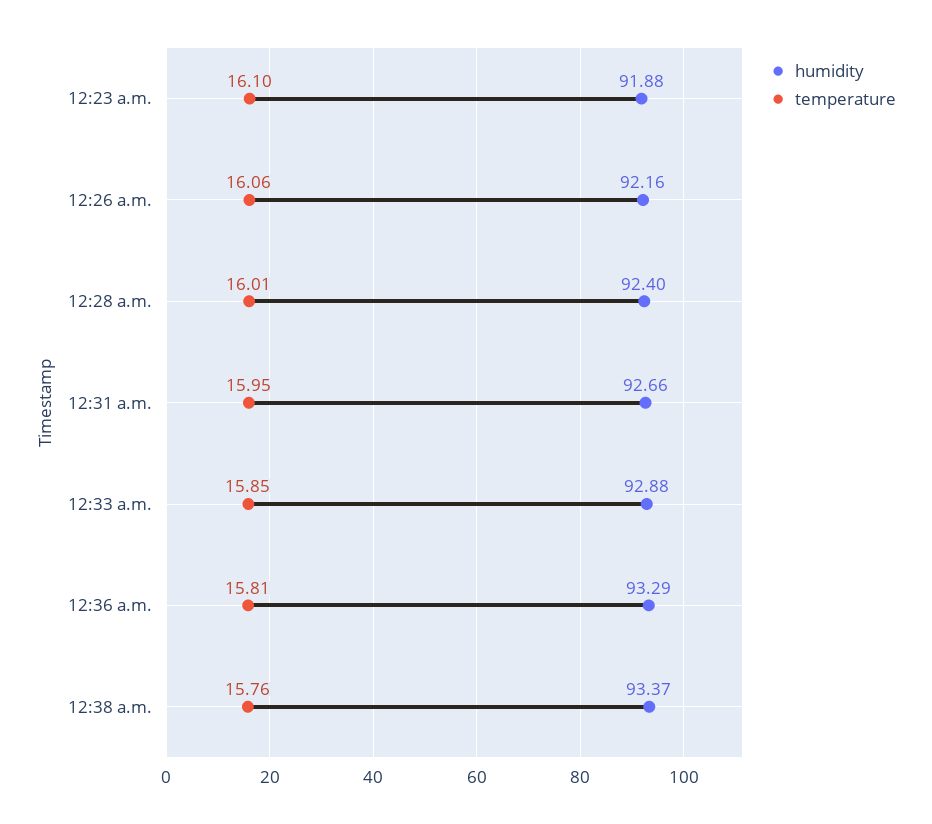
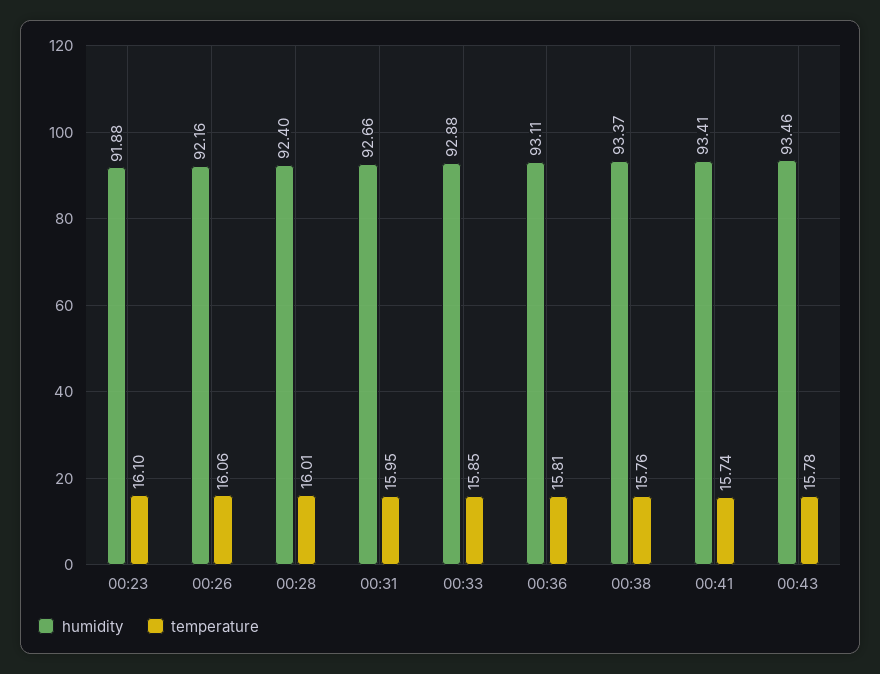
humidity, 12:36 a.m.: 93.29 -> 93.11
humidity, 00:41: none -> 93.41
temperature, 00:41: none -> 15.74
humidity, 00:43: none -> 93.46
temperature, 00:43: none -> 15.78

